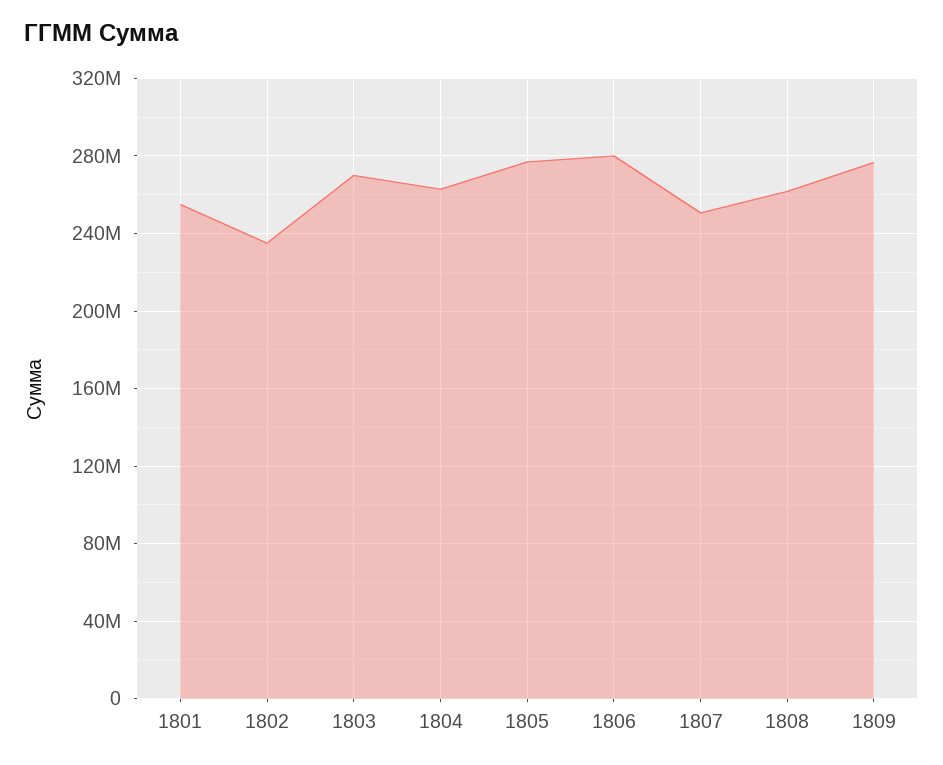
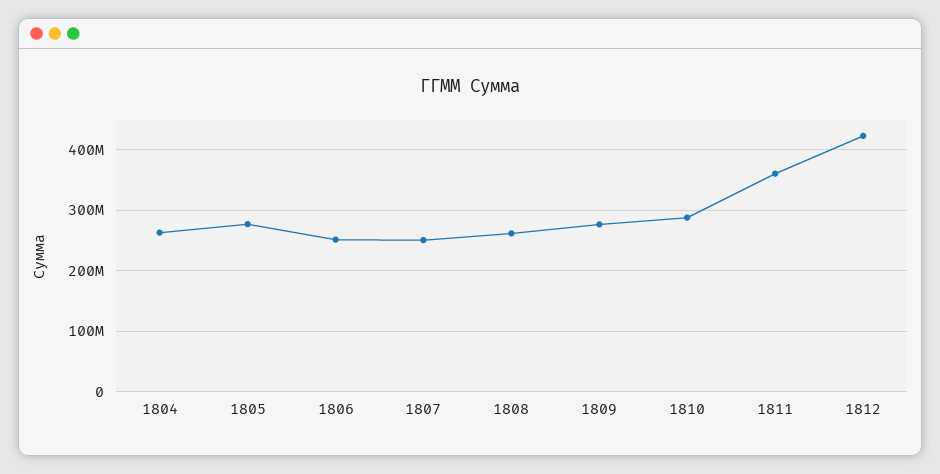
1801: 255000000 -> none
1802: 235000000 -> none
1803: 270000000 -> none
1806: 280000000 -> 250000000
1810: none -> 290000000
1811: none -> 360000000
1812: none -> 420000000

